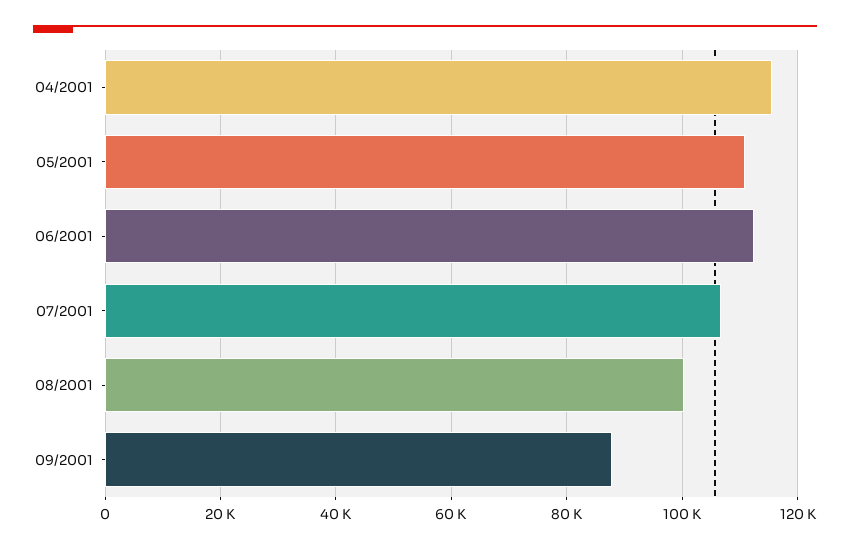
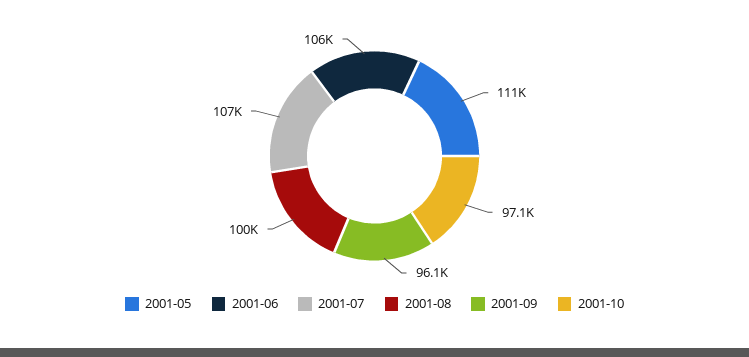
04/2001: 116000 -> none
06/2001: 112000 -> 106000
09/2001: 88000 -> 96100
2001-10: none -> 97100

